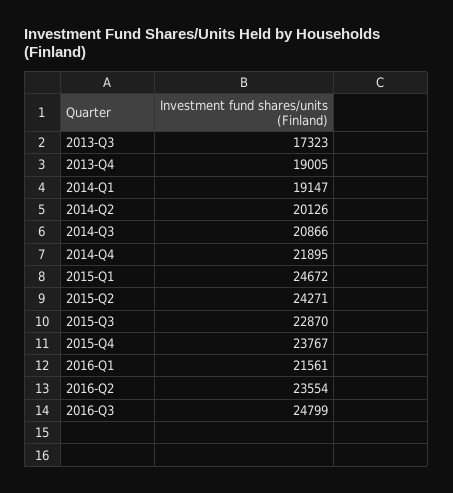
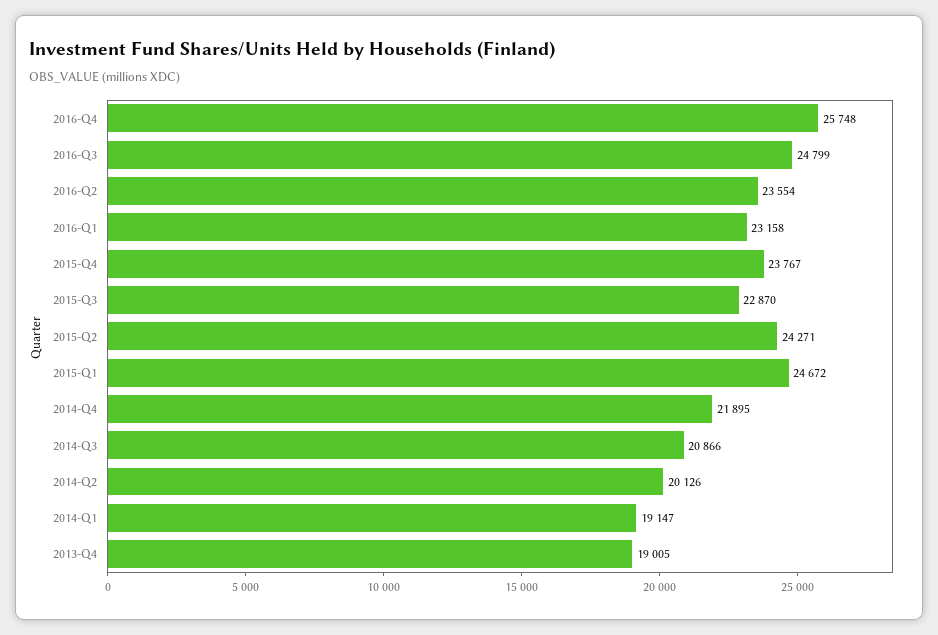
2013-Q3: 17323 -> none
2016-Q1: 21561 -> 23158
2016-Q4: none -> 25748

